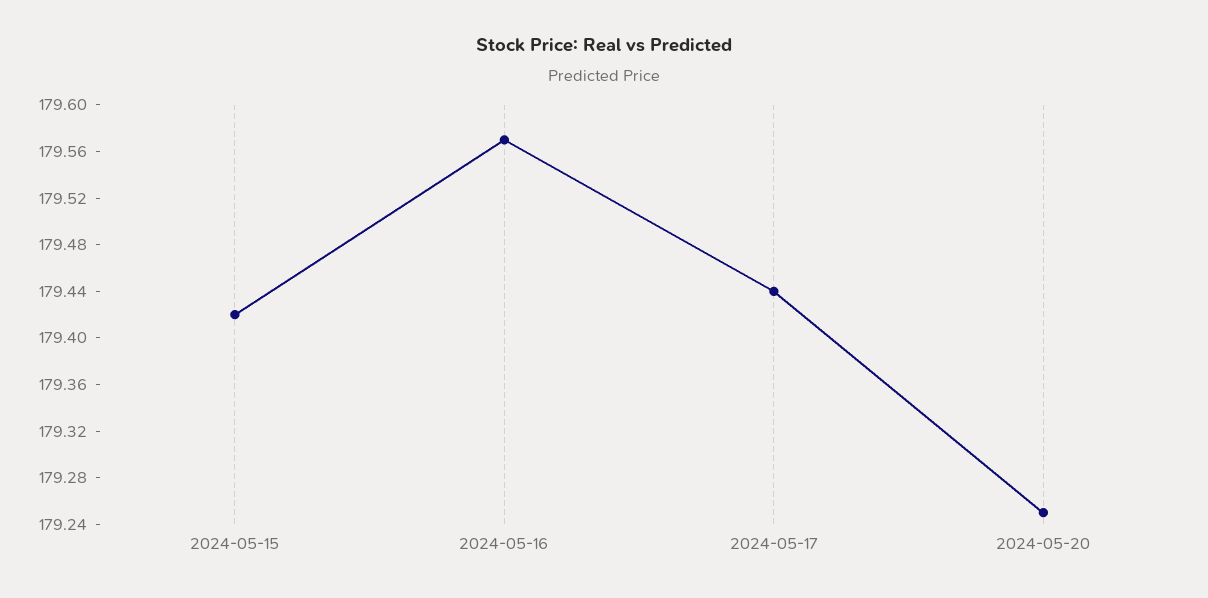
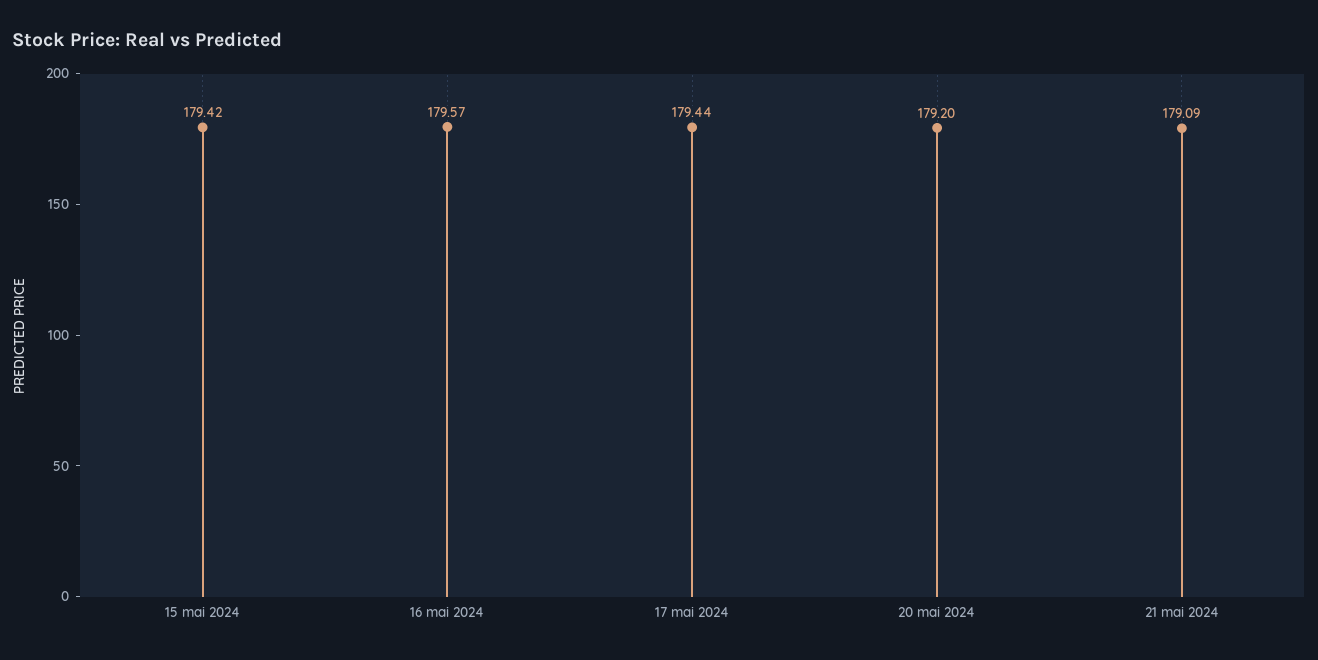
2024-05-20: 179.25 -> 179.2
21 mai 2024: none -> 179.09

